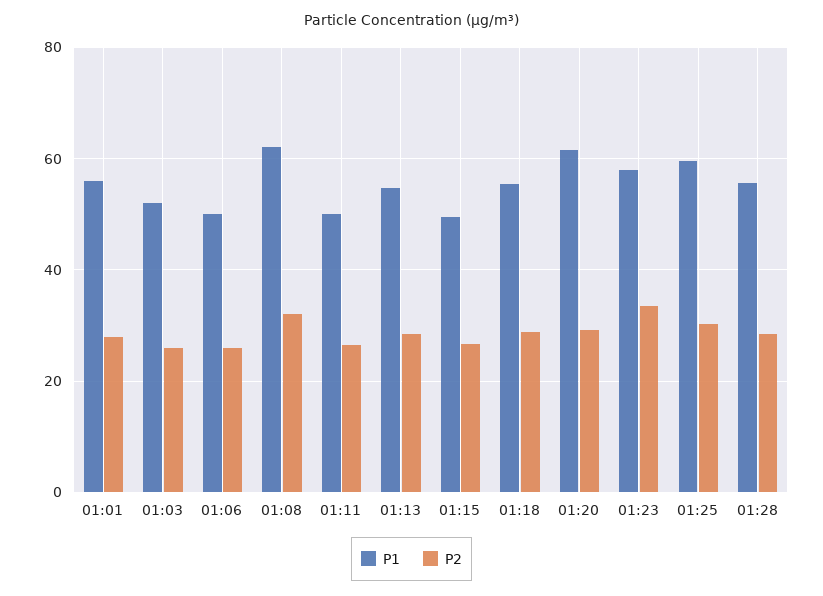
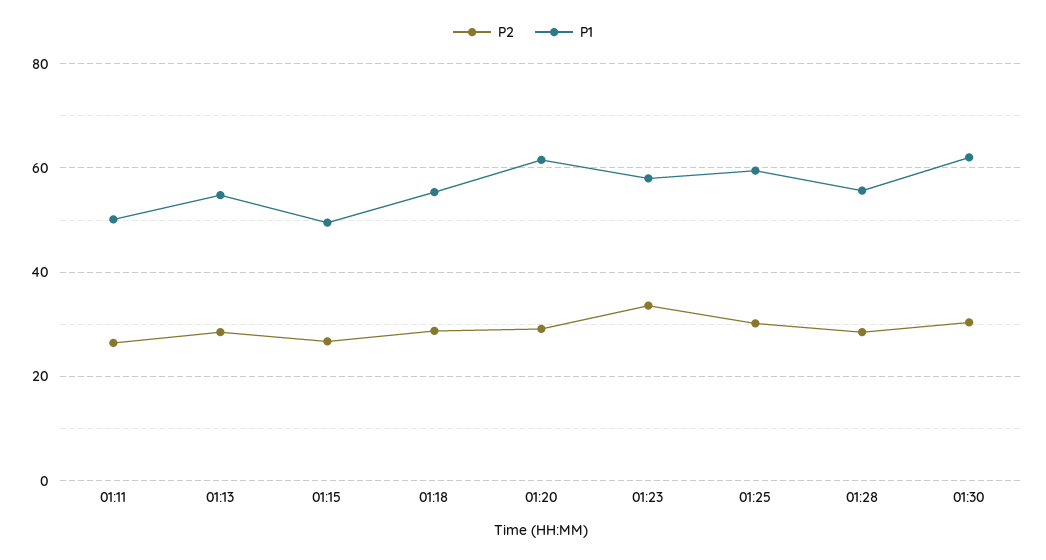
P1, 01:01: 56 -> none
P2, 01:01: 28 -> none
P1, 01:03: 52 -> none
P2, 01:03: 26 -> none
P1, 01:06: 50 -> none
P2, 01:06: 26 -> none
P1, 01:08: 62 -> none
P2, 01:08: 32 -> none
P2, 01:30: none -> 30
P1, 01:30: none -> 62

